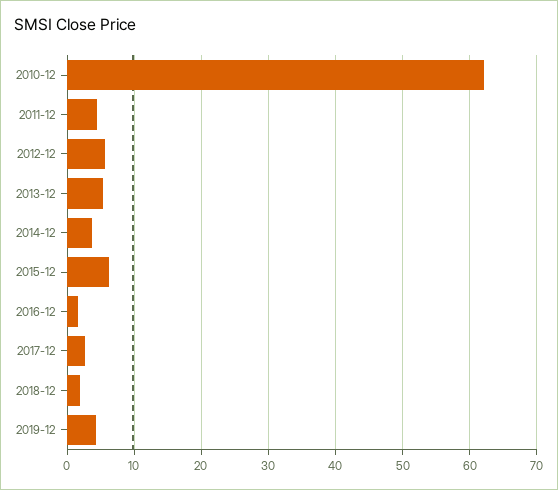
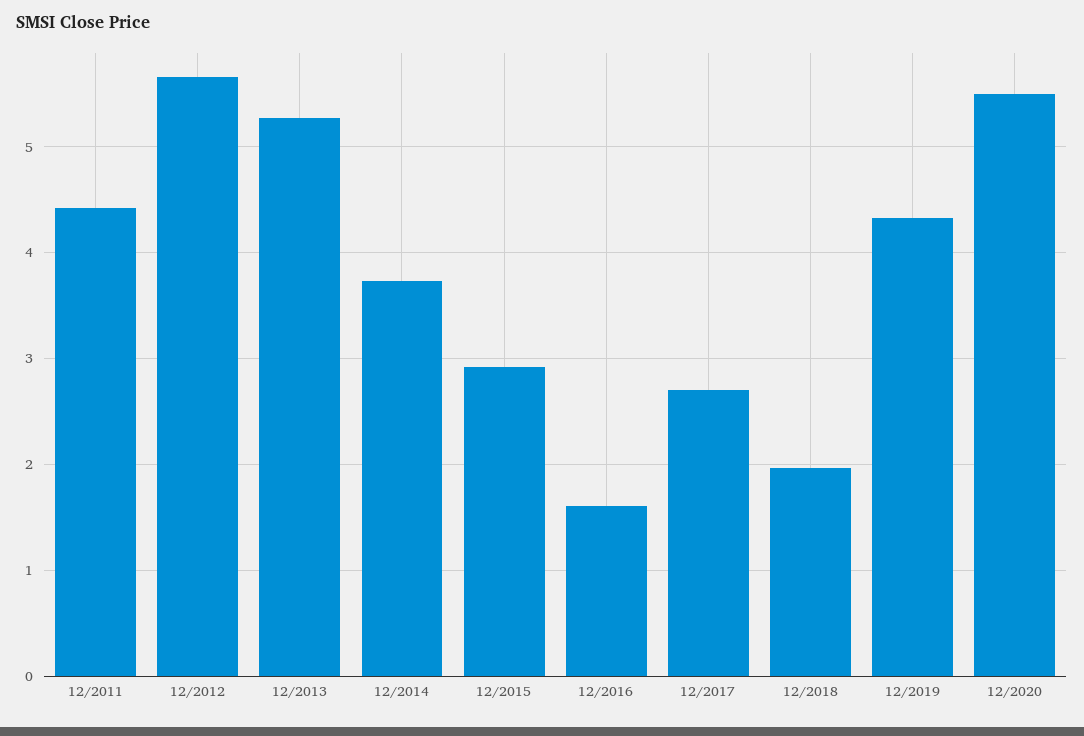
2010-12: 62 -> none
2015-12: 6 -> 2.9
12/2020: none -> 5.5

